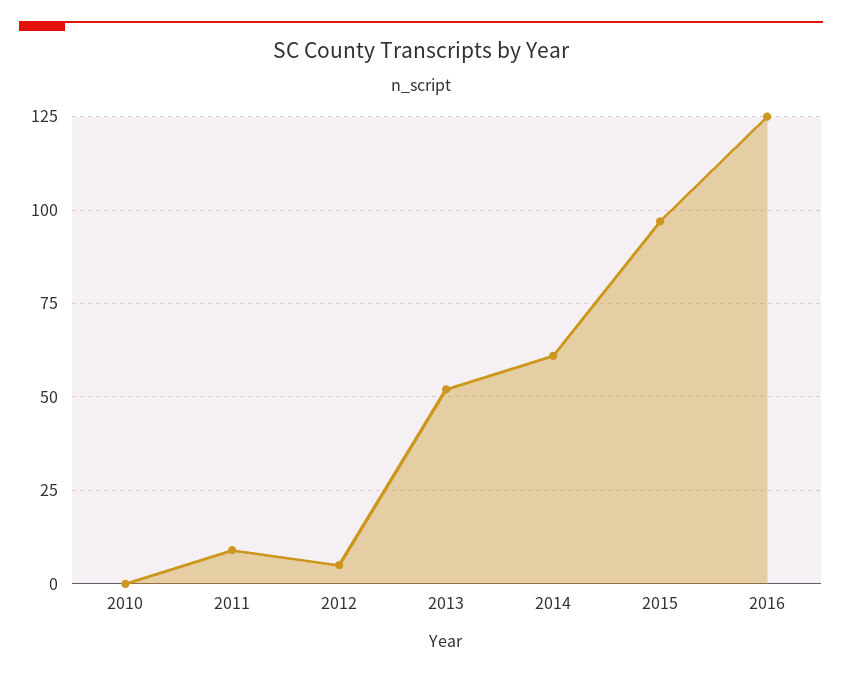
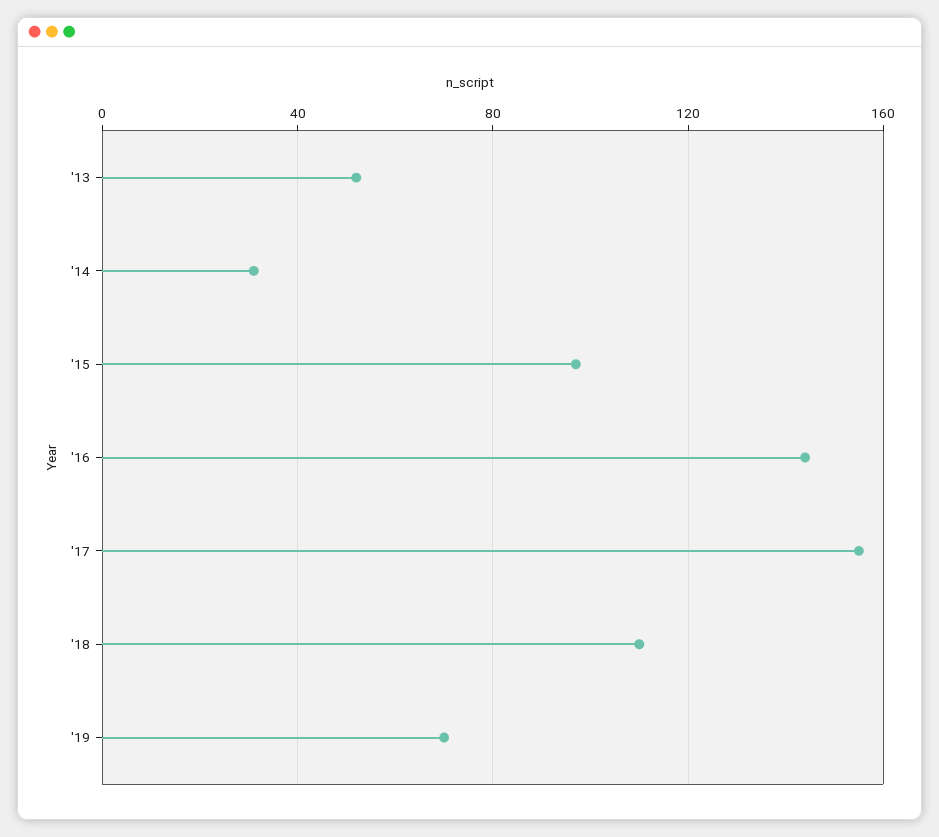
2010: 0 -> none
2011: 10 -> none
2012: 5 -> none
2014: 60 -> 30
2016: 125 -> 145
'17: none -> 155
'18: none -> 110
'19: none -> 70

